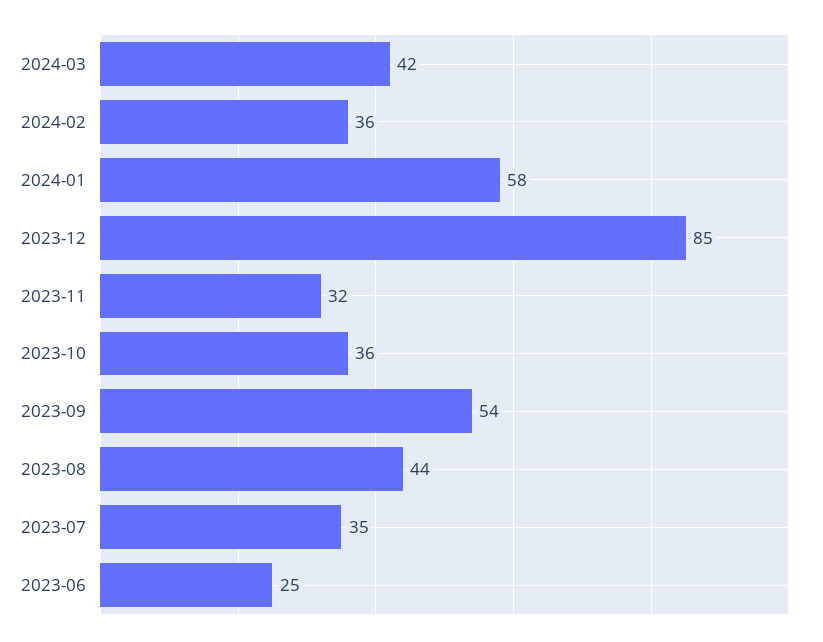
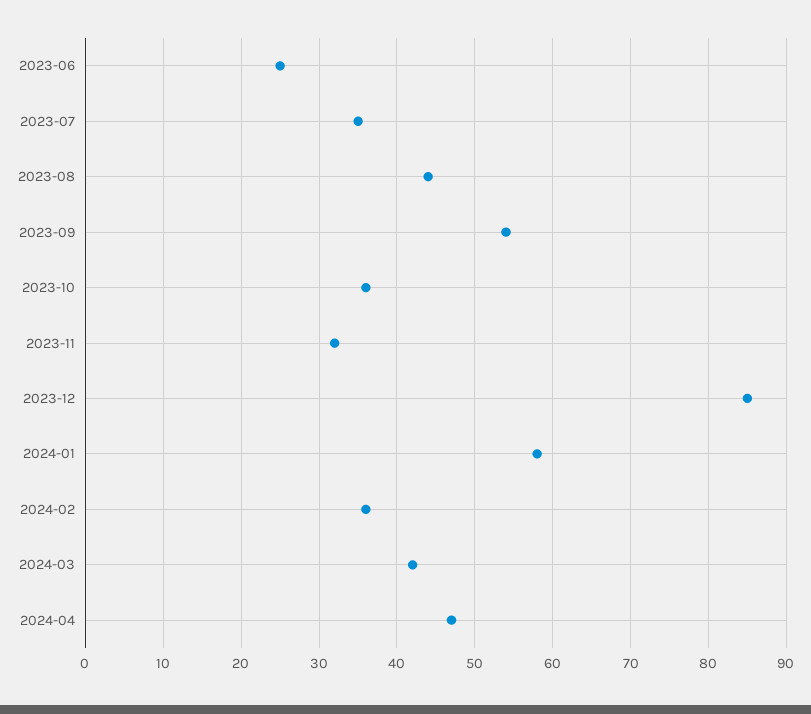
2024-04: none -> 47

